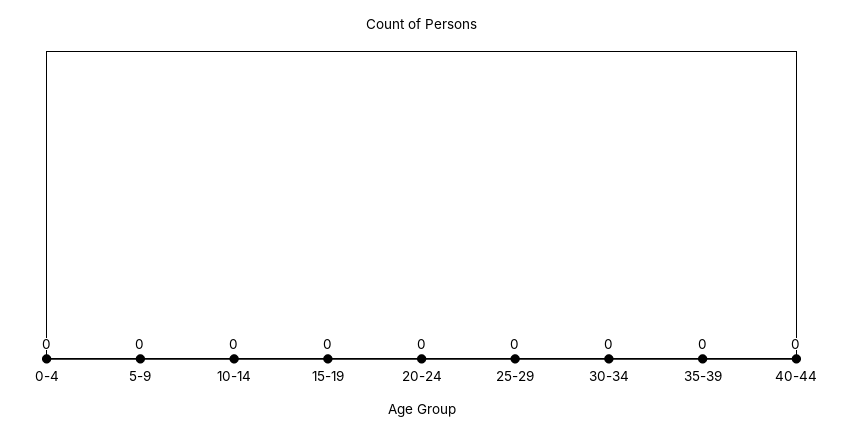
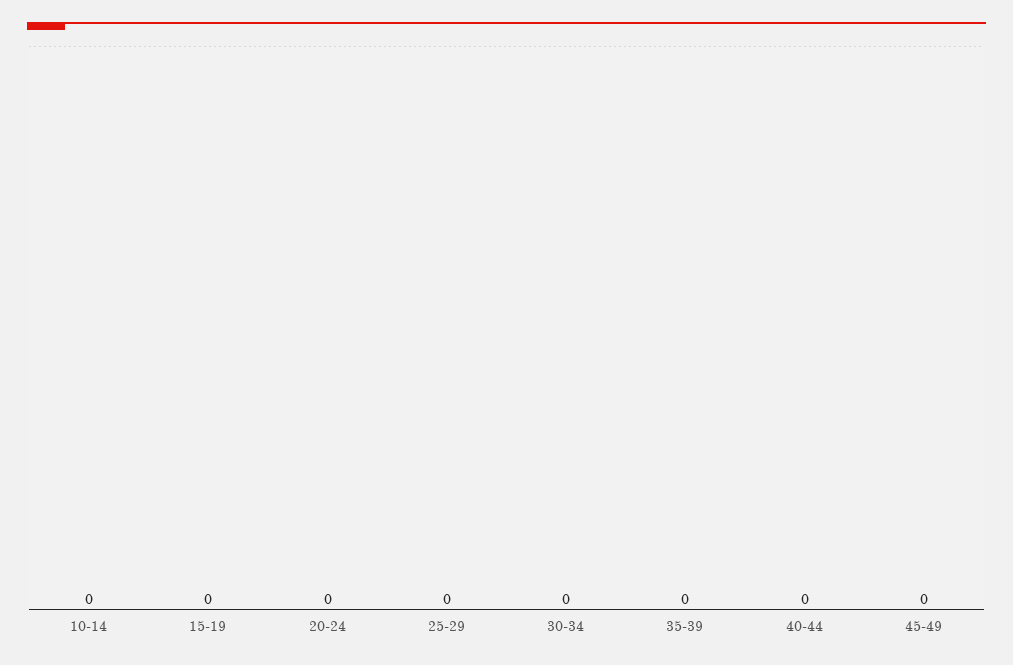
0-4: 0 -> none
5-9: 0 -> none
45-49: none -> 0

